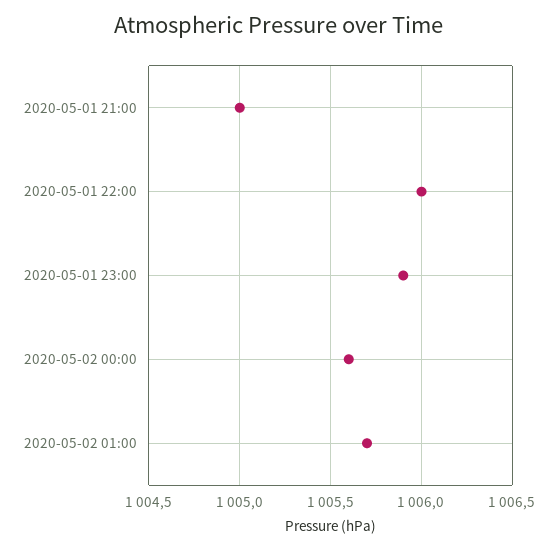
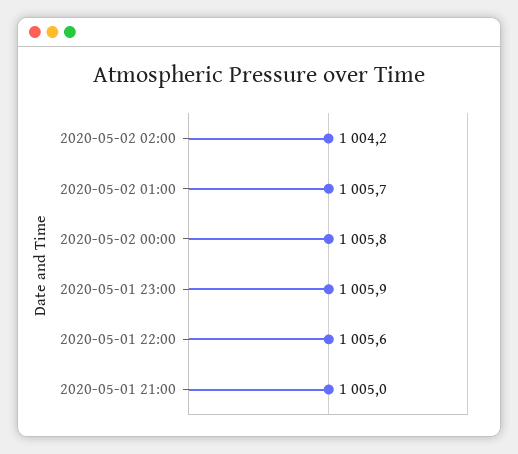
2020-05-01 22:00: 1006 -> 1005.6
2020-05-02 00:00: 1005.6 -> 1005.8
2020-05-02 02:00: none -> 1004.2

